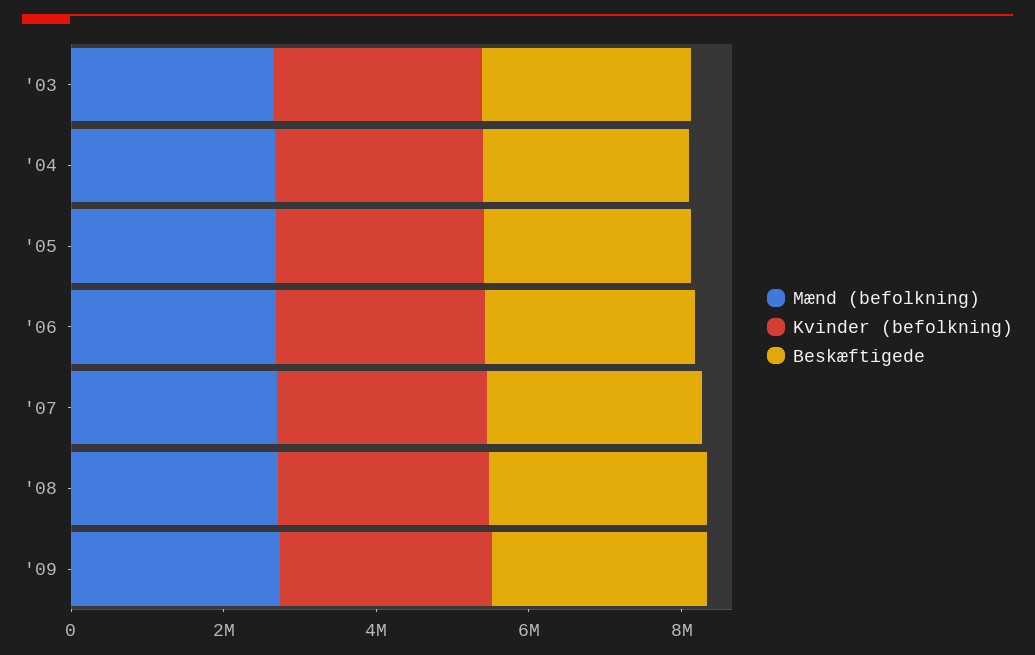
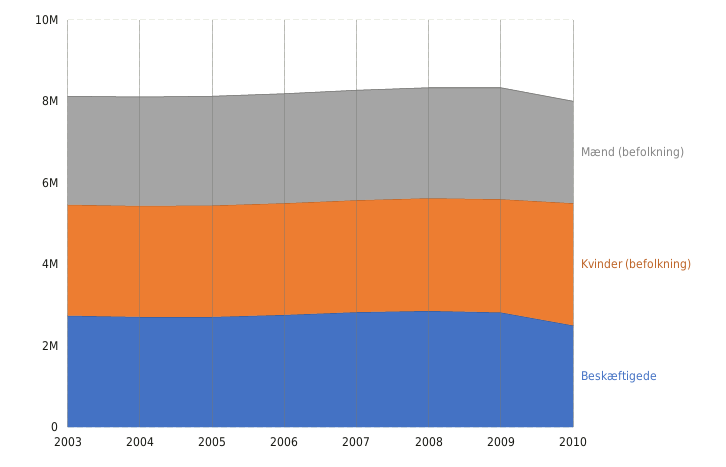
Mænd (befolkning), 2010: none -> 2500000
Kvinder (befolkning), 2010: none -> 3000000
Beskæftigede, 2010: none -> 2500000

